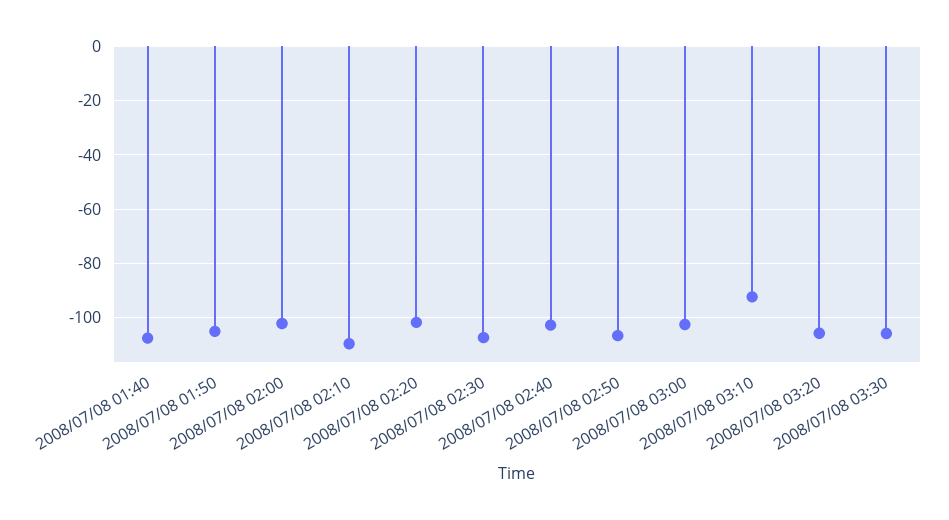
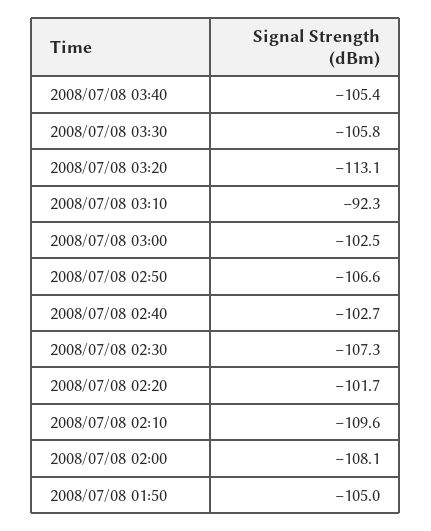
2008/07/08 01:40: -107.5 -> none
2008/07/08 02:00: -102.5 -> -108.1
2008/07/08 03:20: -105 -> -113.1
2008/07/08 03:40: none -> -105.4

